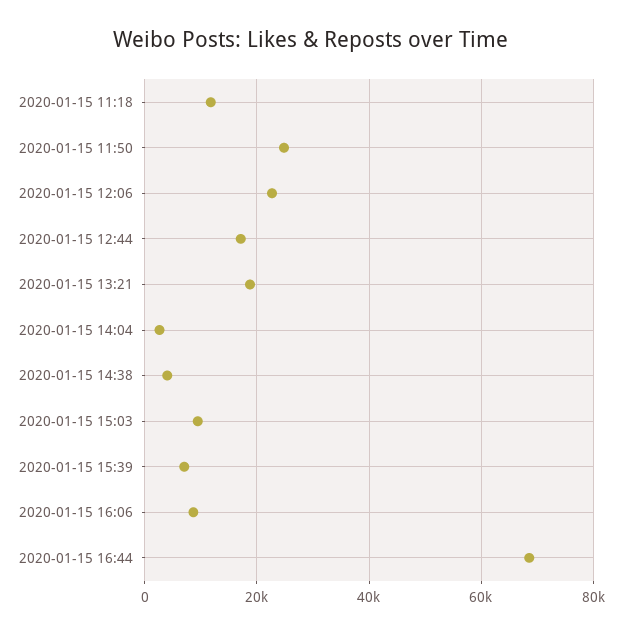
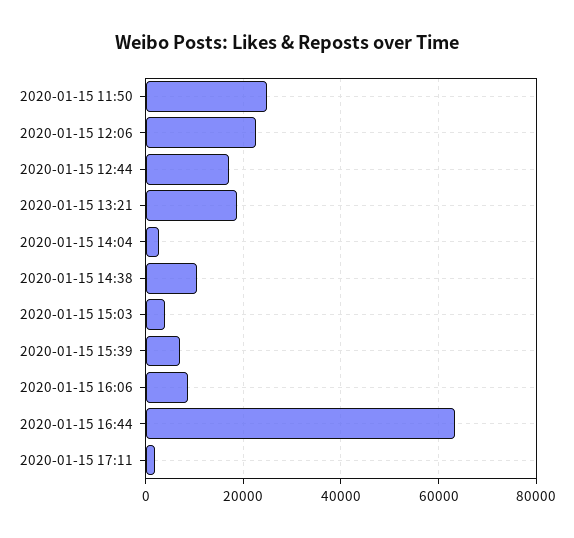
2020-01-15 11:18: 12000 -> none
2020-01-15 14:38: 4000 -> 10000
2020-01-15 15:03: 10000 -> 4000
2020-01-15 16:44: 68000 -> 64000
2020-01-15 17:11: none -> 2000

